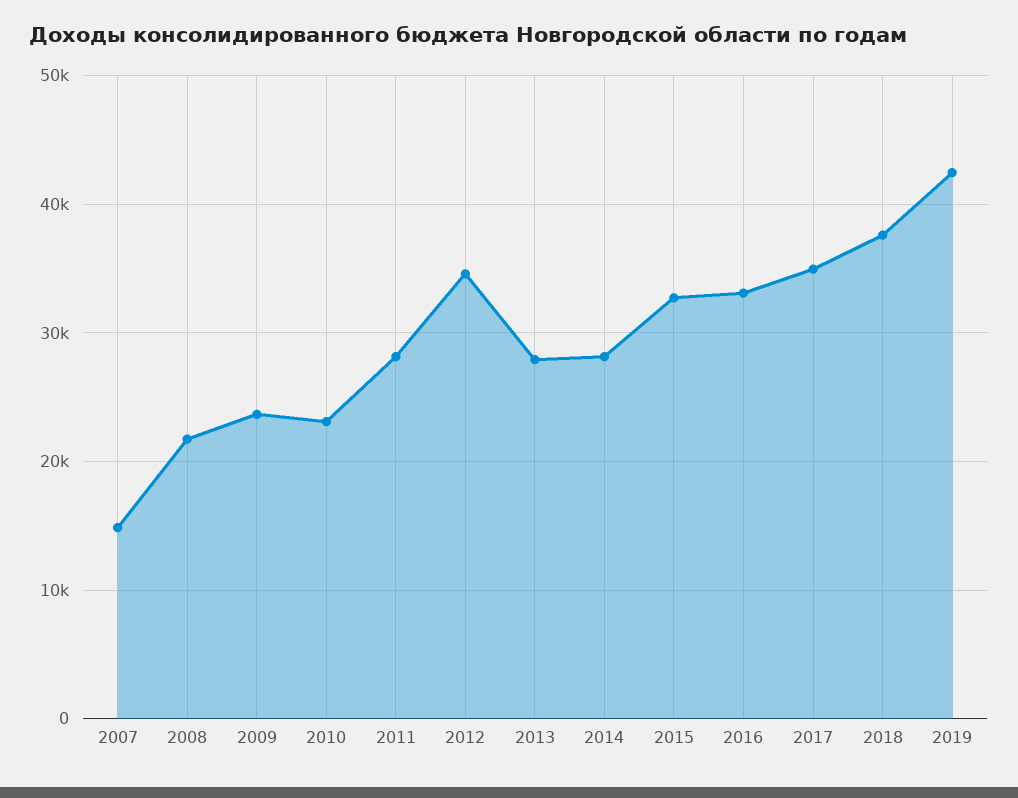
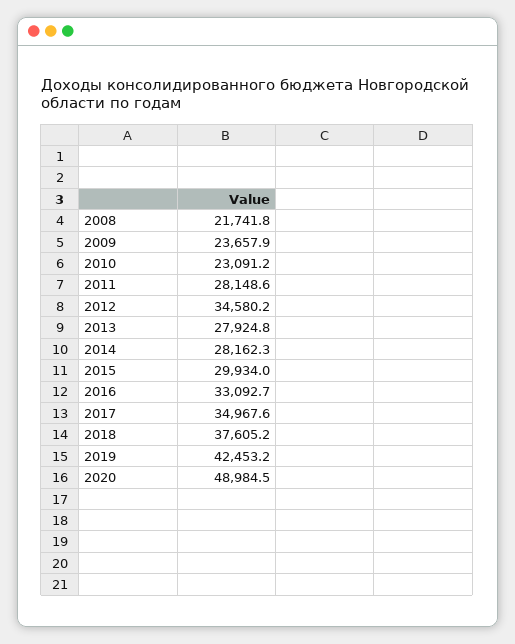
2007: 15000 -> none
2015: 33000 -> 29934
2020: none -> 48984.5

